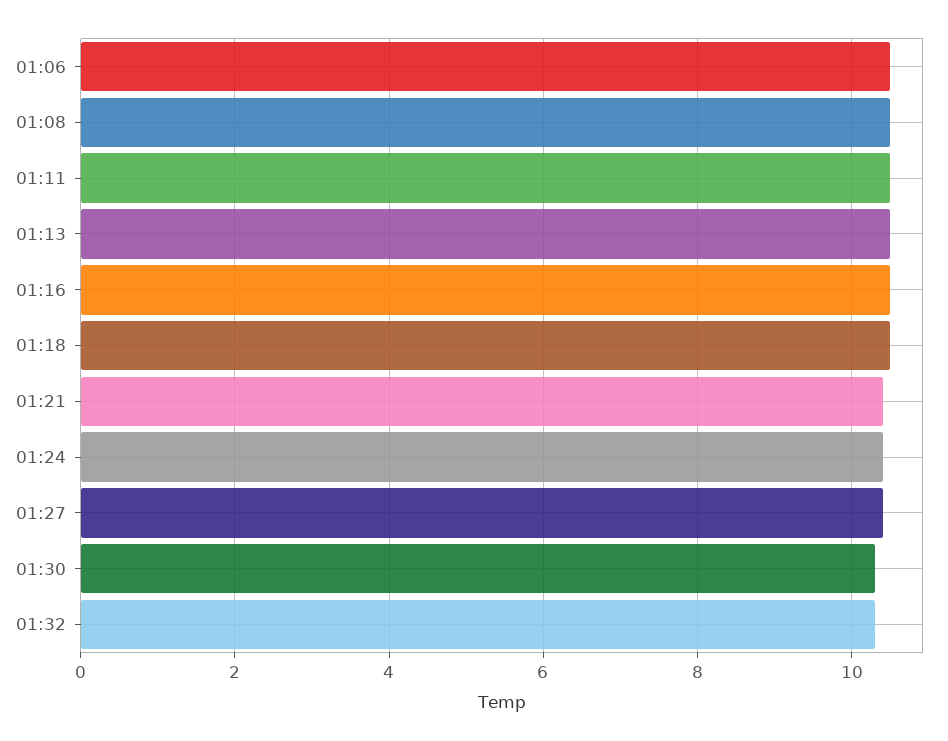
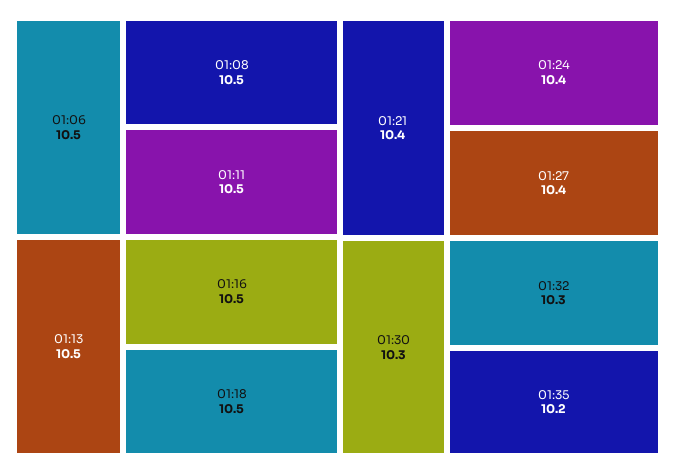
01:35: none -> 10.2

